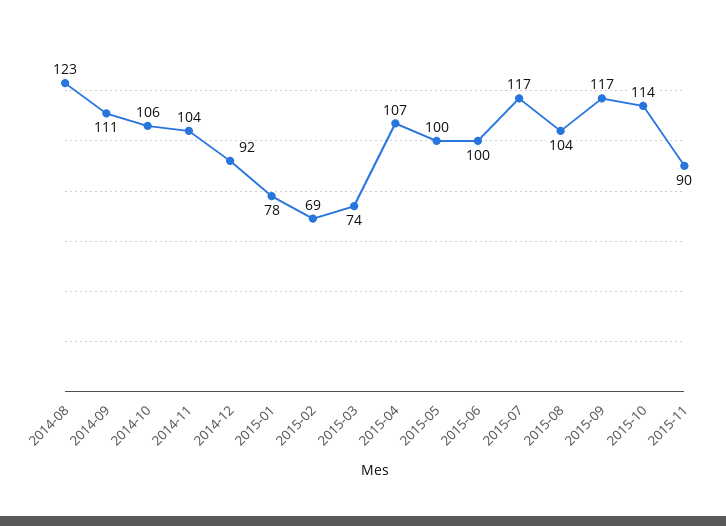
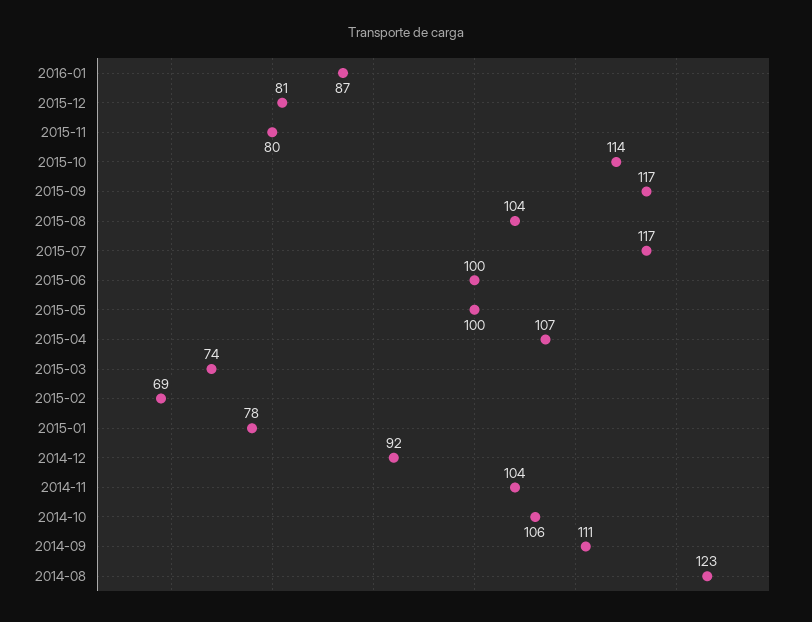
2015-11: 90 -> 80
2016-01: none -> 87
2015-12: none -> 81

